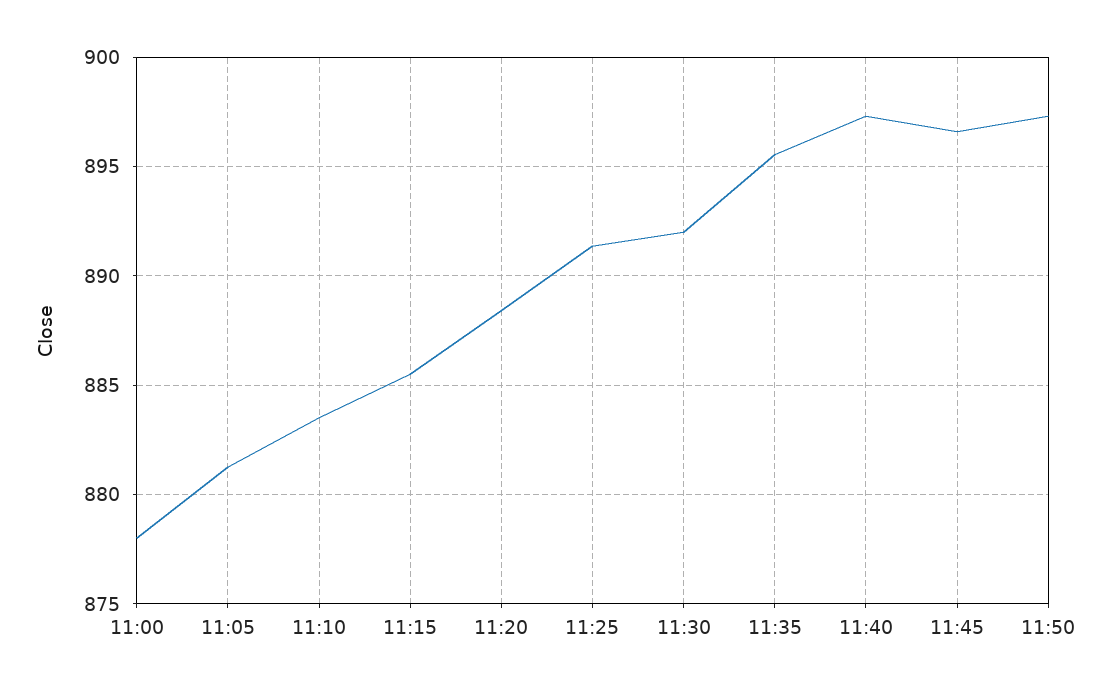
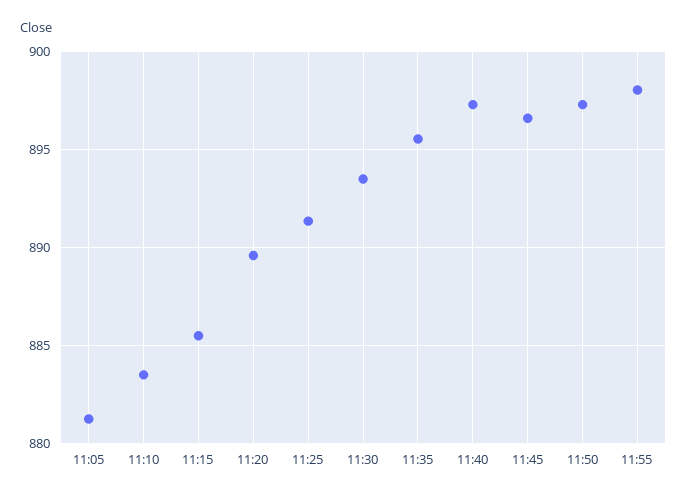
11:00: 878 -> none
11:20: 888.5 -> 889.5
11:30: 892 -> 893.5
11:55: none -> 898

